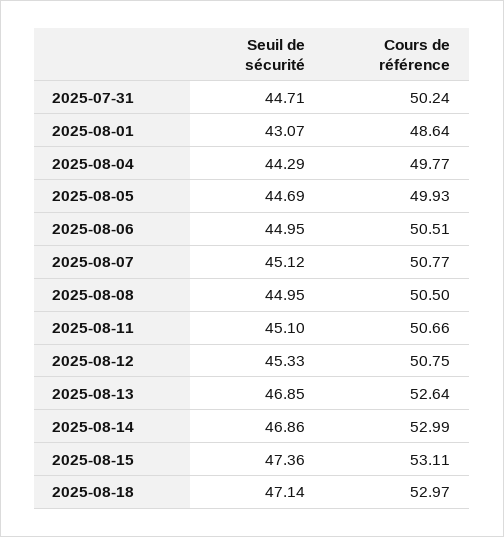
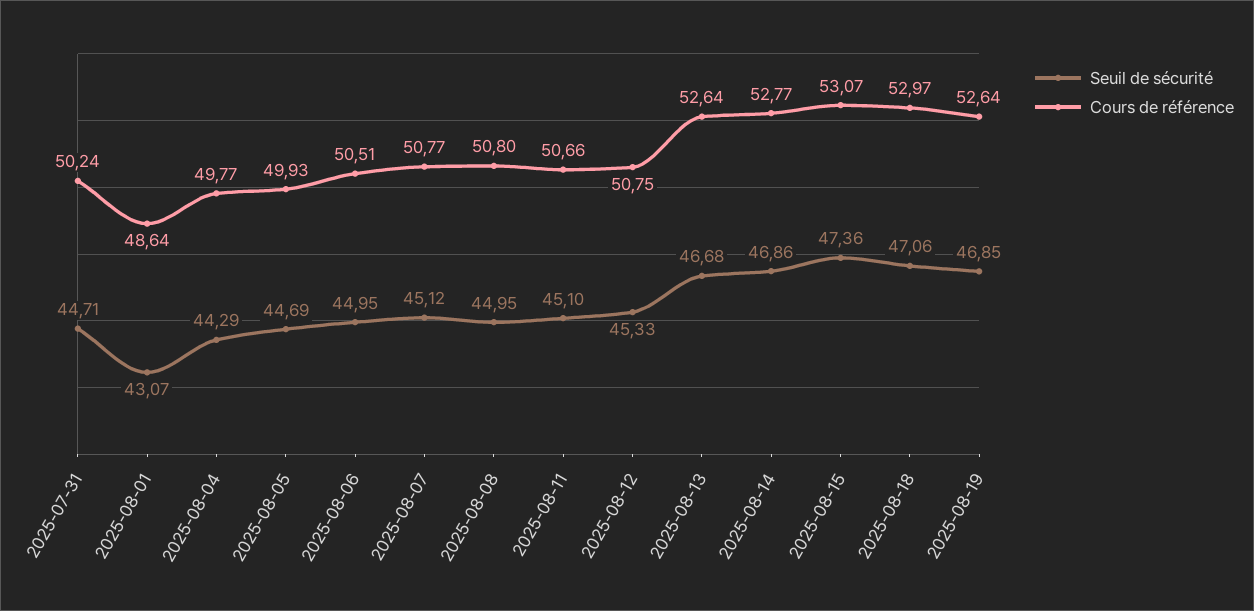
Cours de référence, 2025-08-08: 50.5 -> 50.8
Seuil de sécurité, 2025-08-13: 46.85 -> 46.68
Cours de référence, 2025-08-14: 52.99 -> 52.77
Cours de référence, 2025-08-15: 53.11 -> 53.07
Seuil de sécurité, 2025-08-18: 47.14 -> 47.06
Seuil de sécurité, 2025-08-19: none -> 46.85
Cours de référence, 2025-08-19: none -> 52.64

